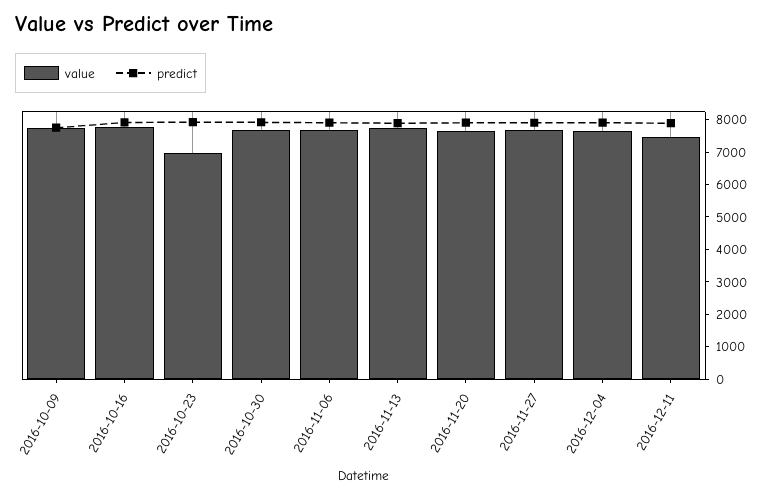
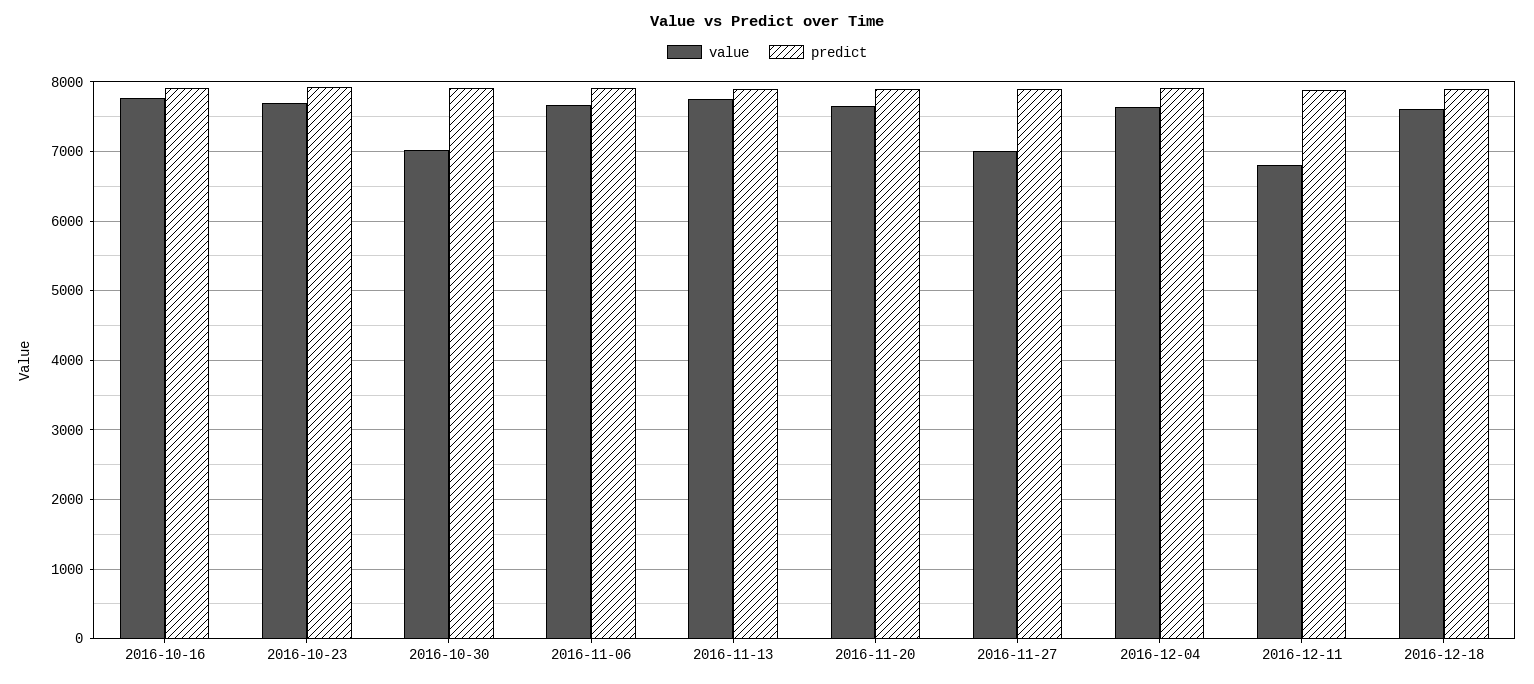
value, 2016-10-09: 7750 -> none
predict, 2016-10-09: 7750 -> none
value, 2016-10-23: 7000 -> 7700
value, 2016-10-30: 7750 -> 7000
value, 2016-11-27: 7750 -> 7000
value, 2016-12-11: 7500 -> 6800
value, 2016-12-18: none -> 7600
predict, 2016-12-18: none -> 7900

